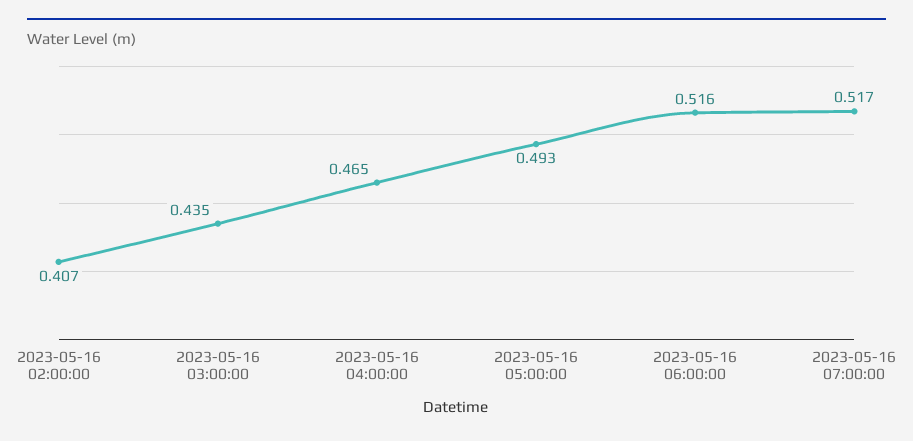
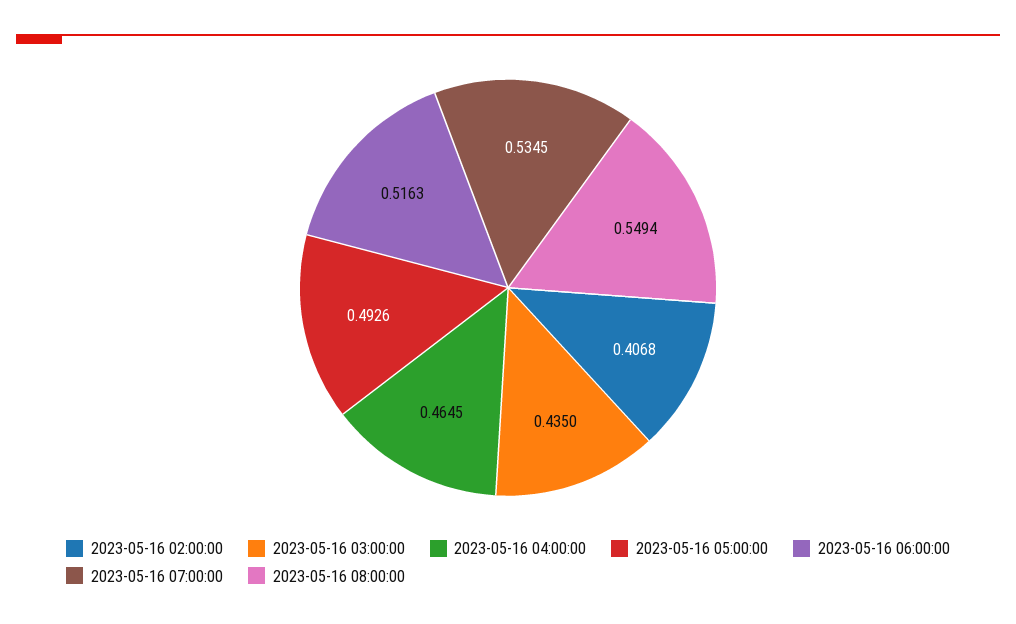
2023-05-16 07:00:00: 0.517 -> 0.5345
2023-05-16 08:00:00: none -> 0.5494

